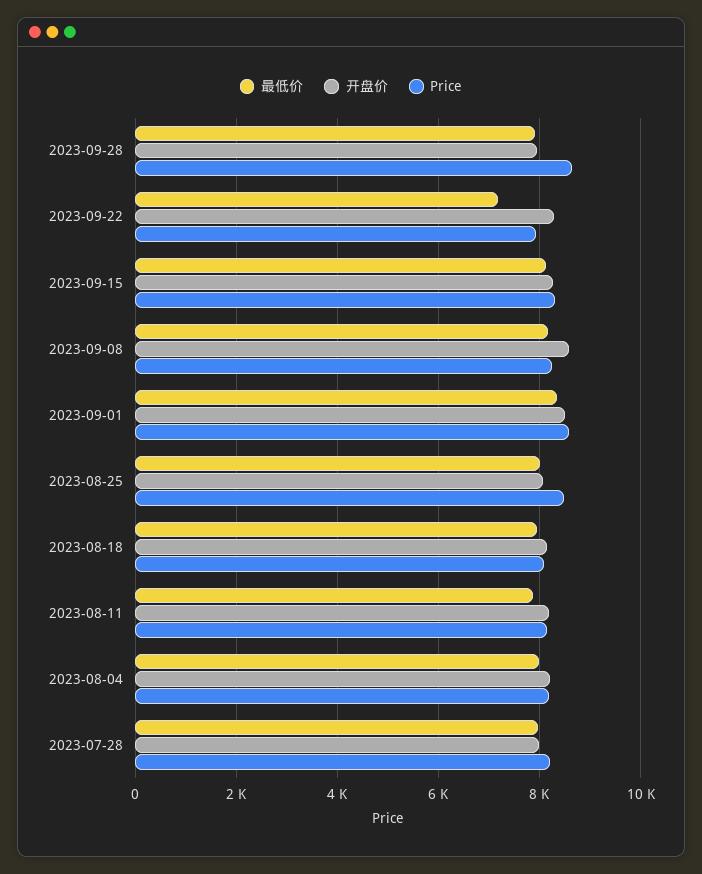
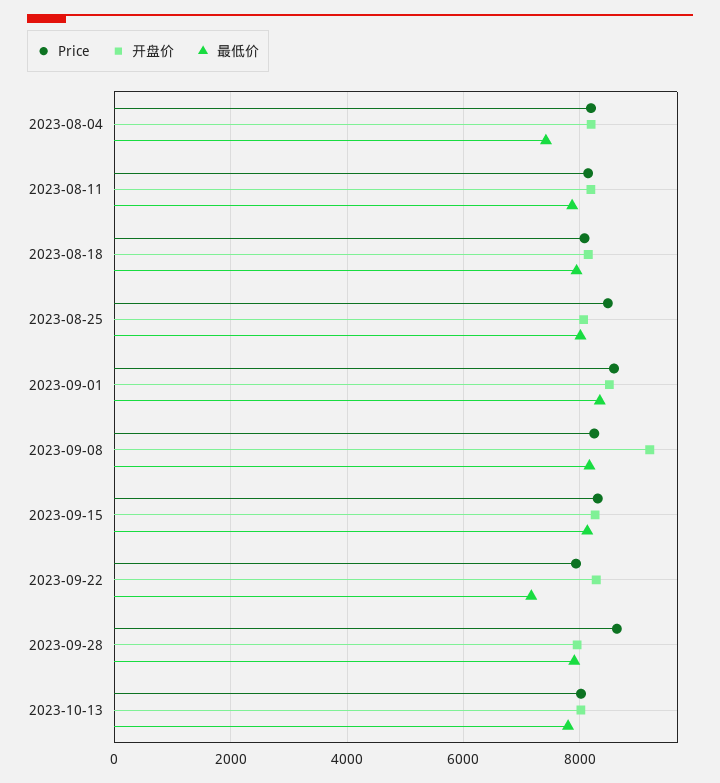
开盘价, 2023-09-08: 8600 -> 9200
最低价, 2023-08-04: 8000 -> 7400
最低价, 2023-07-28: 8000 -> none
开盘价, 2023-07-28: 8000 -> none
Price, 2023-07-28: 8200 -> none
Price, 2023-10-13: none -> 8000
开盘价, 2023-10-13: none -> 8000
最低价, 2023-10-13: none -> 7800

